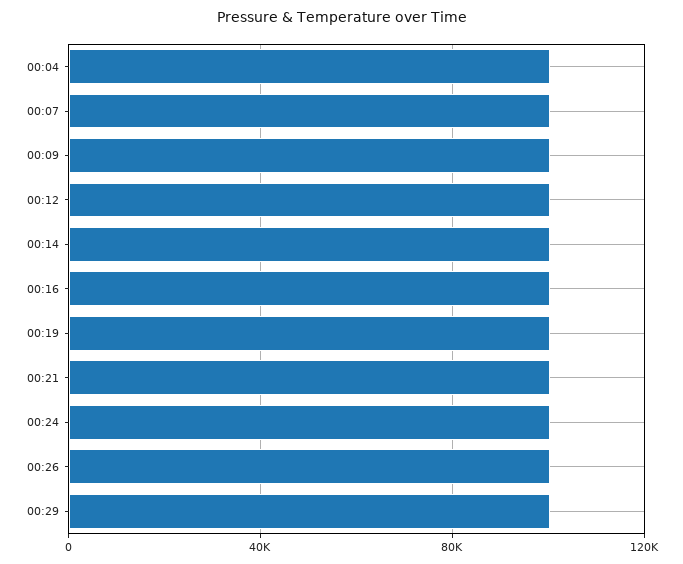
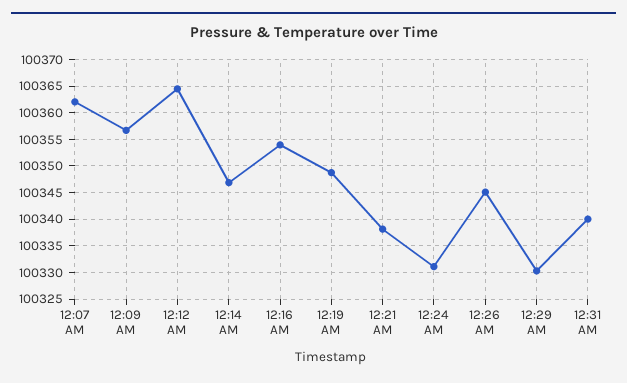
00:04: 100000 -> none
12:31 AM: none -> 100340

